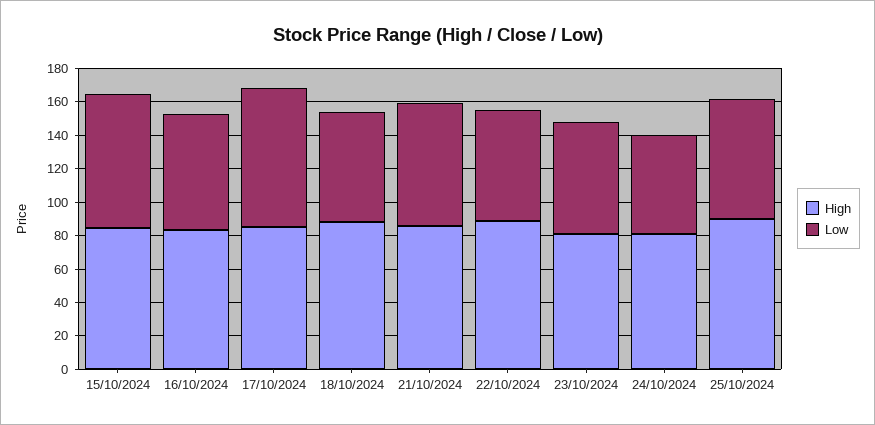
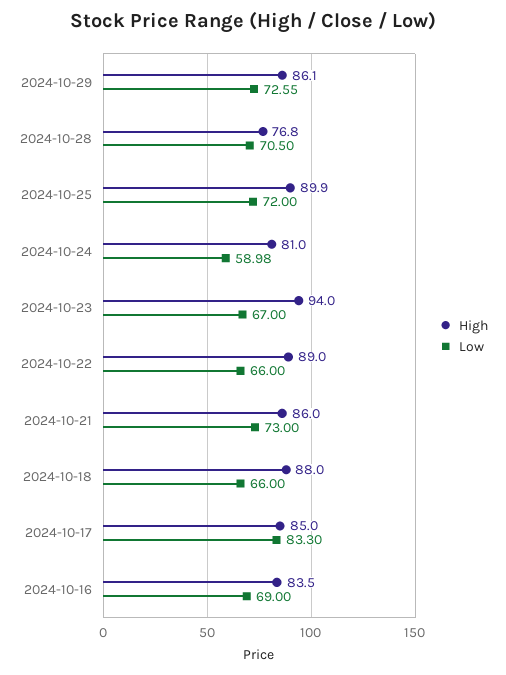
High, 15/10/2024: 85 -> none
Low, 15/10/2024: 80 -> none
High, 23/10/2024: 80 -> 94
High, 2024-10-29: none -> 86.1
Low, 2024-10-29: none -> 72.55
High, 2024-10-28: none -> 76.8
Low, 2024-10-28: none -> 70.5

